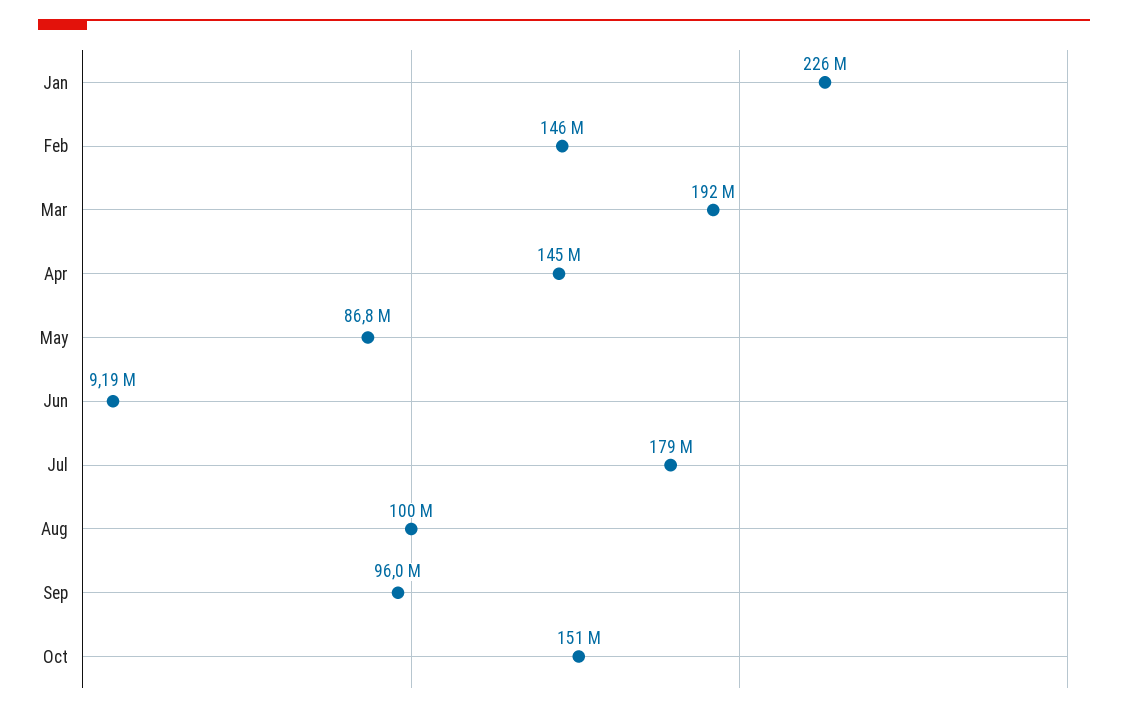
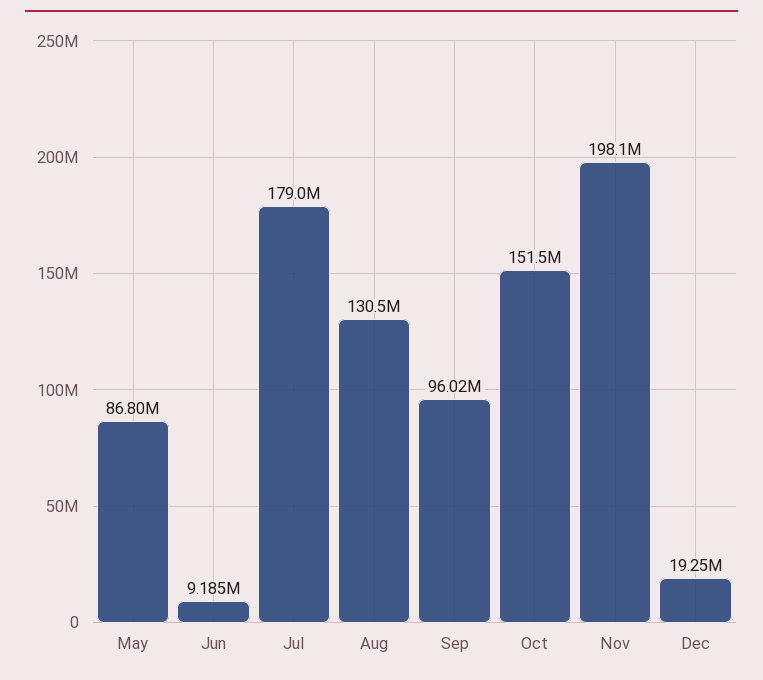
Jan: 226000000 -> none
Feb: 146000000 -> none
Mar: 192000000 -> none
Apr: 145000000 -> none
Aug: 100000000 -> 130500000
Nov: none -> 198100000
Dec: none -> 19250000

